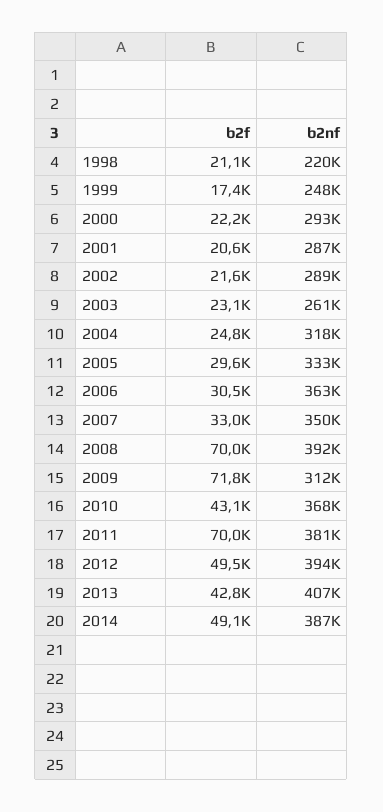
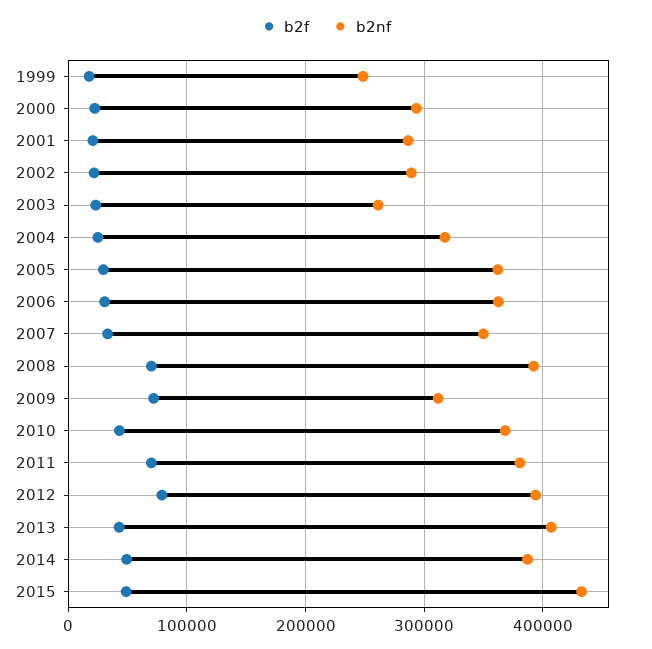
b2f, 1998: 21100 -> none
b2nf, 1998: 220000 -> none
b2nf, 2005: 333000 -> 360000
b2f, 2012: 49500 -> 80000
b2f, 2015: none -> 50000
b2nf, 2015: none -> 430000

